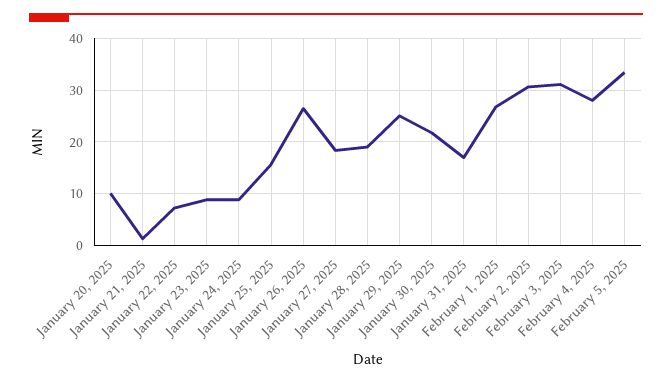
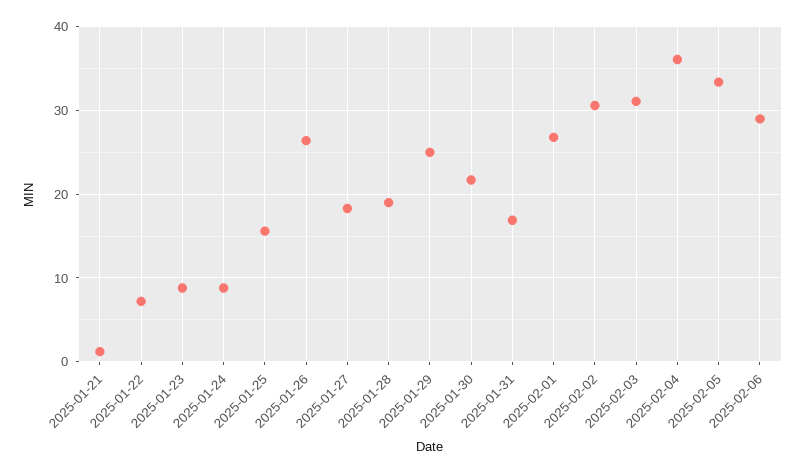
January 20, 2025: 10 -> none
February 4, 2025: 28 -> 36
2025-02-06: none -> 29

